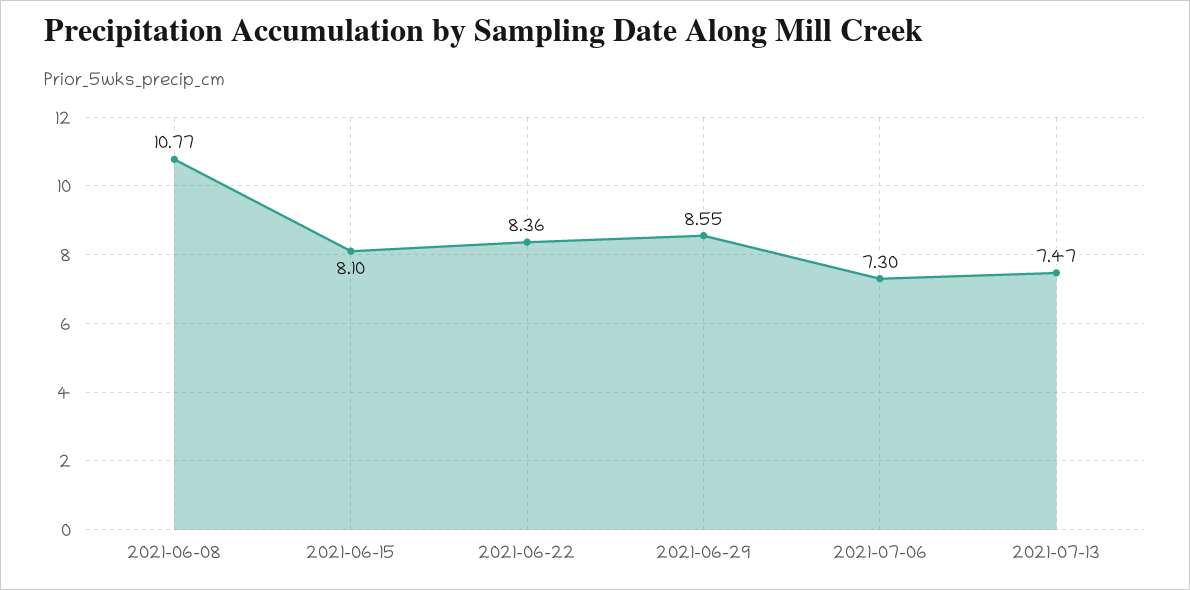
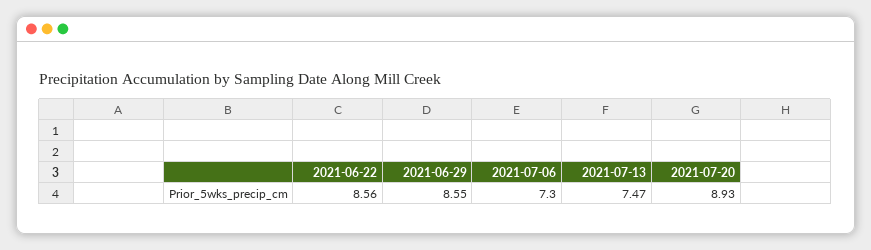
2021-06-08: 10.77 -> none
2021-06-15: 8.1 -> none
2021-06-22: 8.36 -> 8.56
2021-07-20: none -> 8.93

